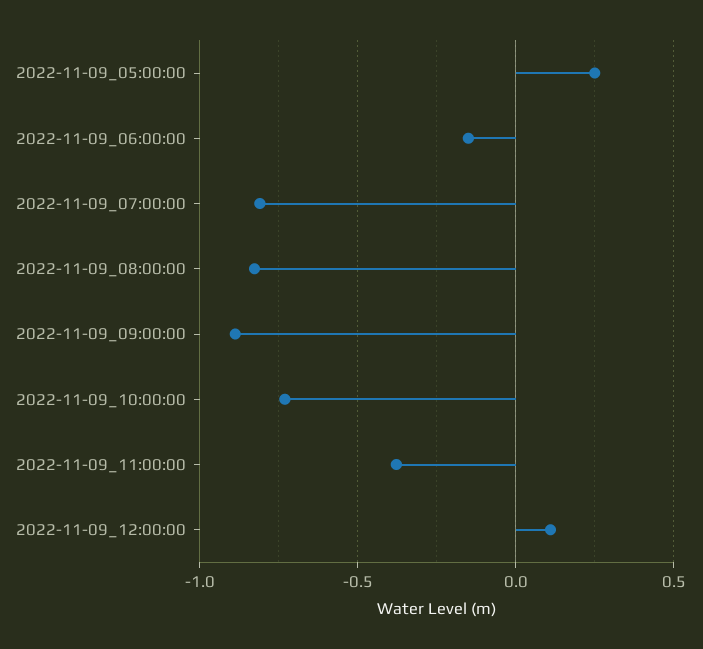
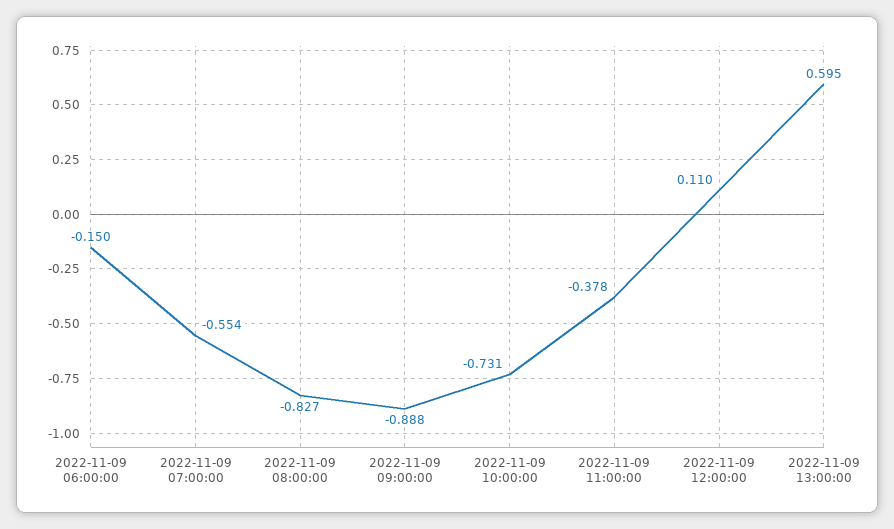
2022-11-09_05:00:00: 0.25 -> none
2022-11-09_07:00:00: -0.8 -> -0.554
2022-11-09 13:00:00: none -> 0.595

